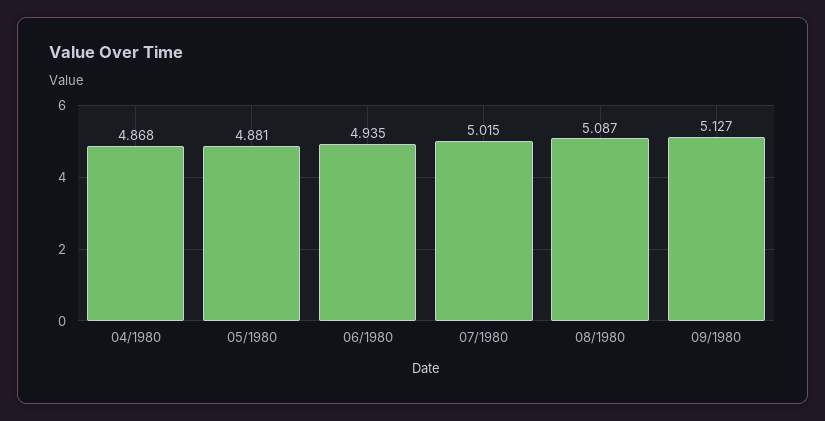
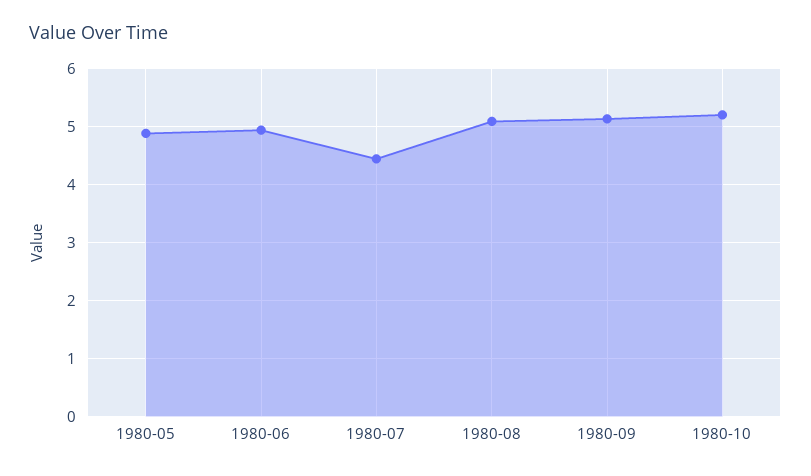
04/1980: 4.868 -> none
07/1980: 5.015 -> 4.4
1980-10: none -> 5.2

